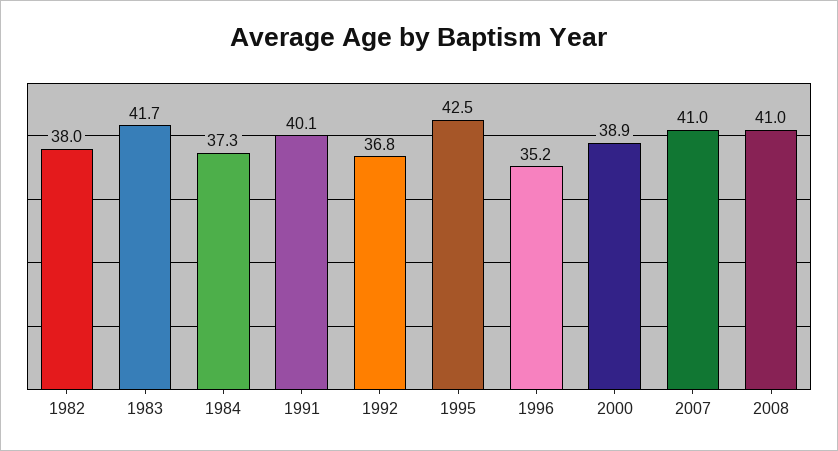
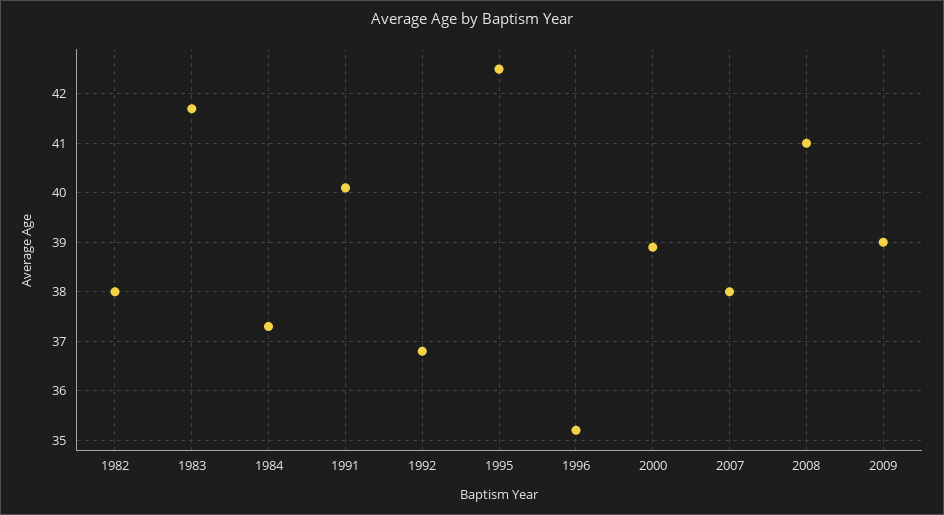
2007: 41 -> 38
2009: none -> 39

